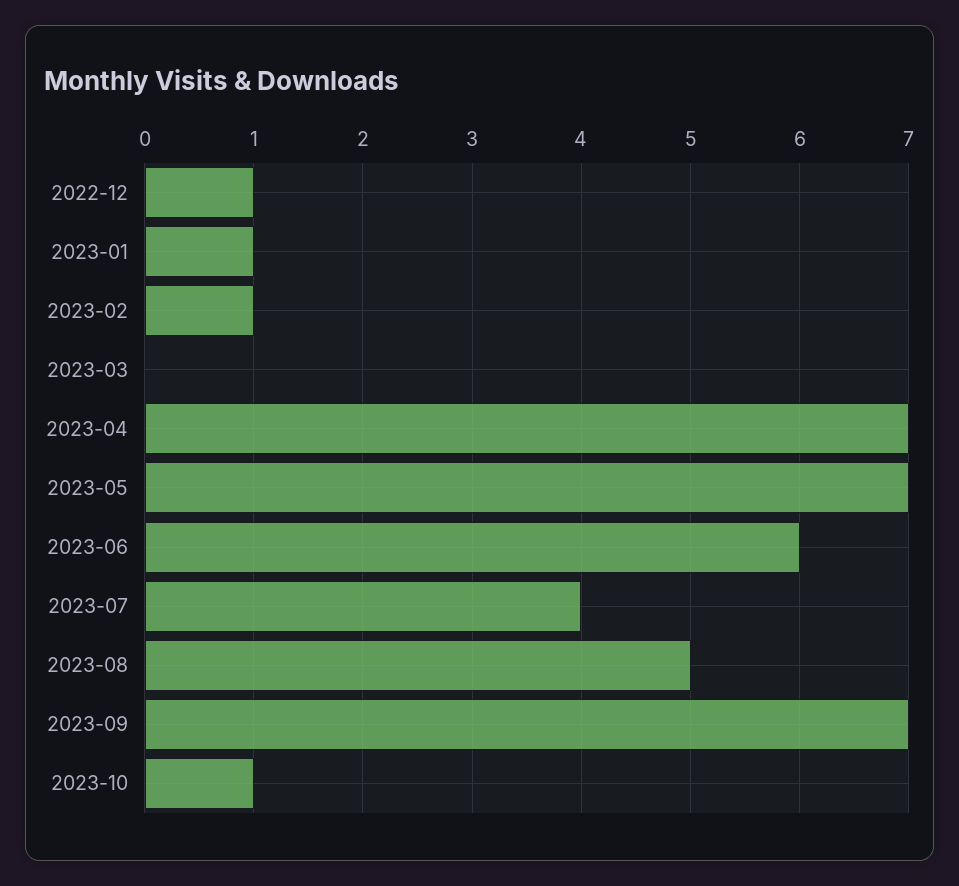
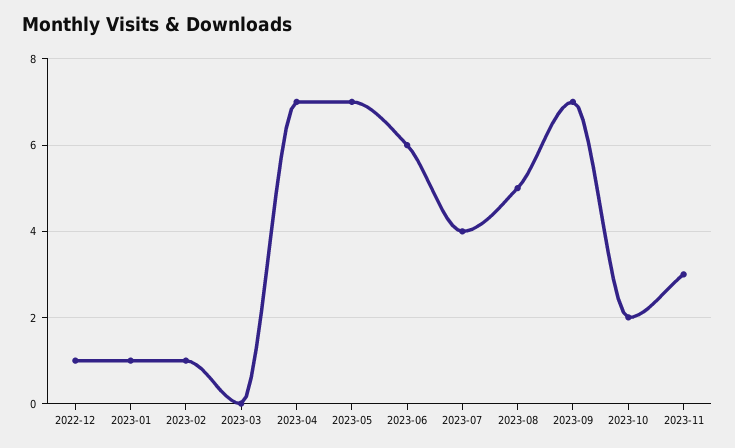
2023-10: 1 -> 2
2023-11: none -> 3

